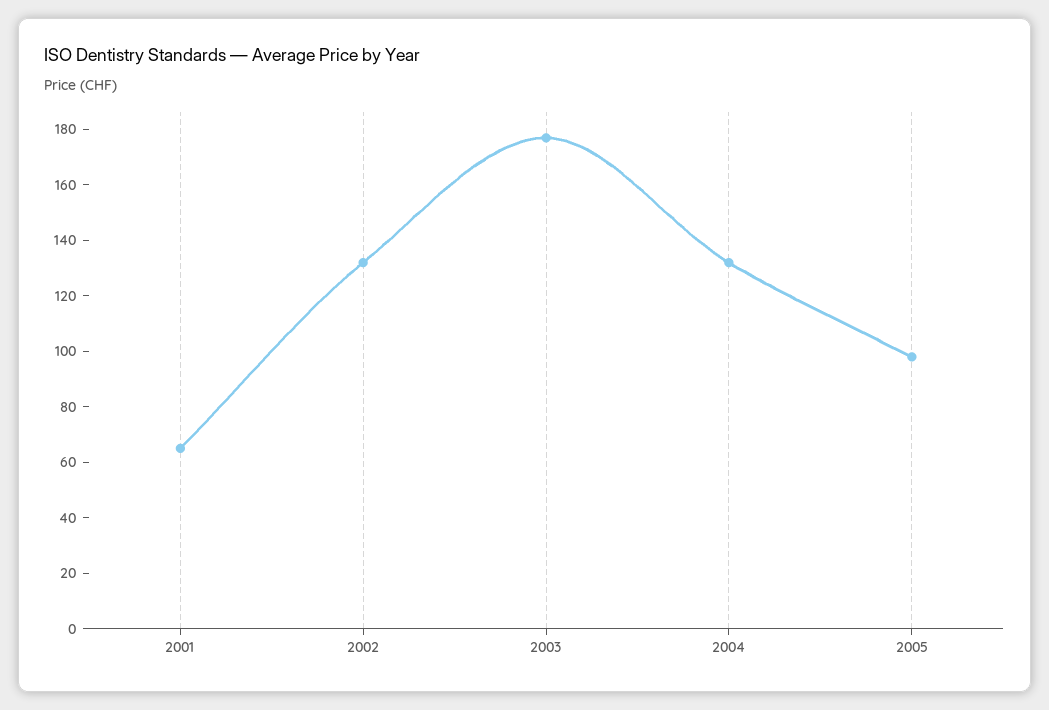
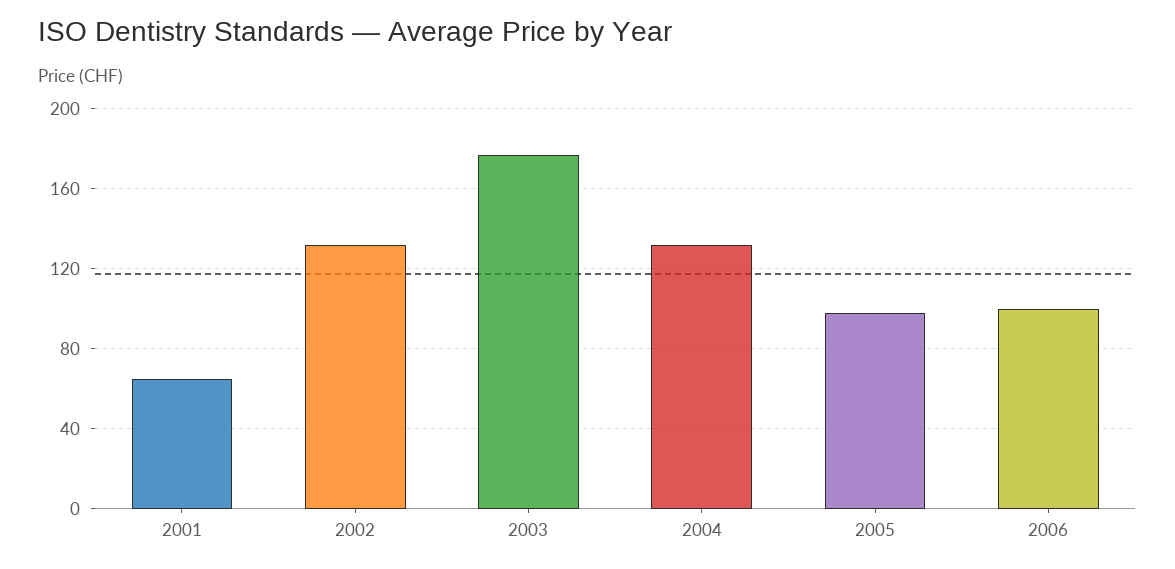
2006: none -> 100

